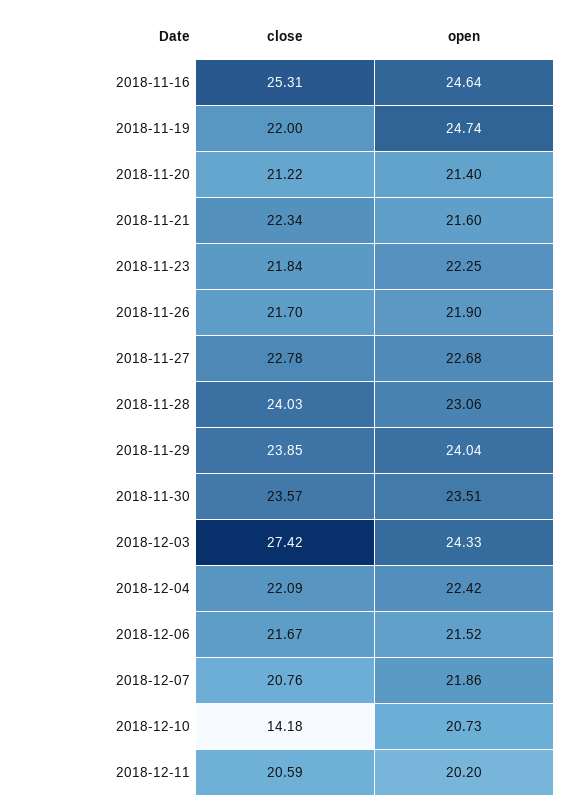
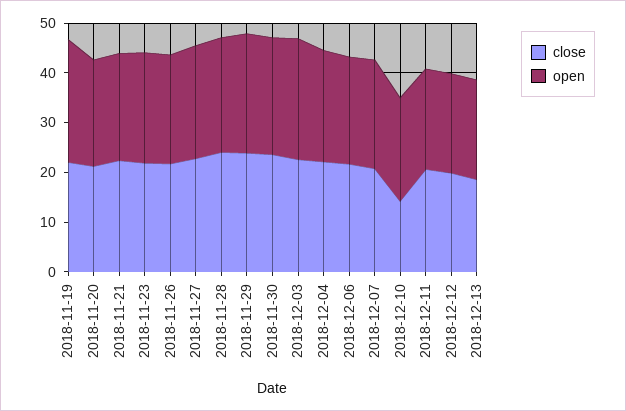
close, 2018-11-16: 25.31 -> none
open, 2018-11-16: 24.64 -> none
close, 2018-12-03: 27.42 -> 22
close, 2018-12-12: none -> 20
open, 2018-12-12: none -> 20
close, 2018-12-13: none -> 18
open, 2018-12-13: none -> 20

